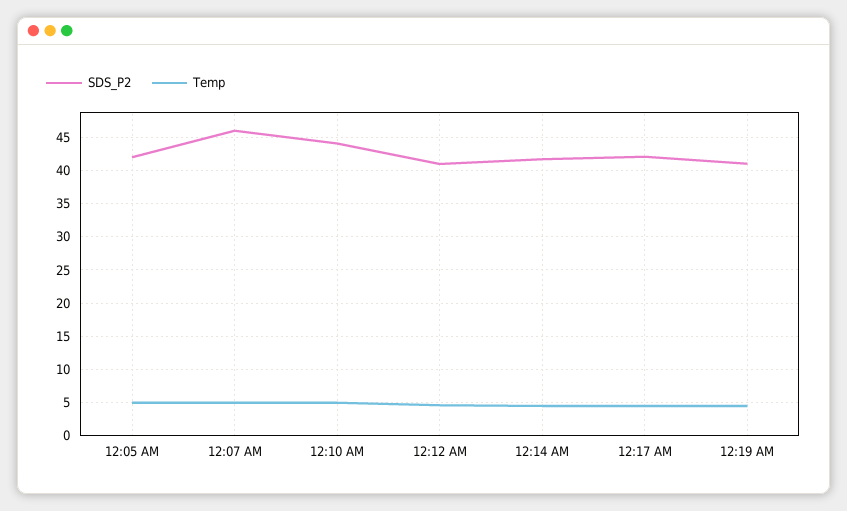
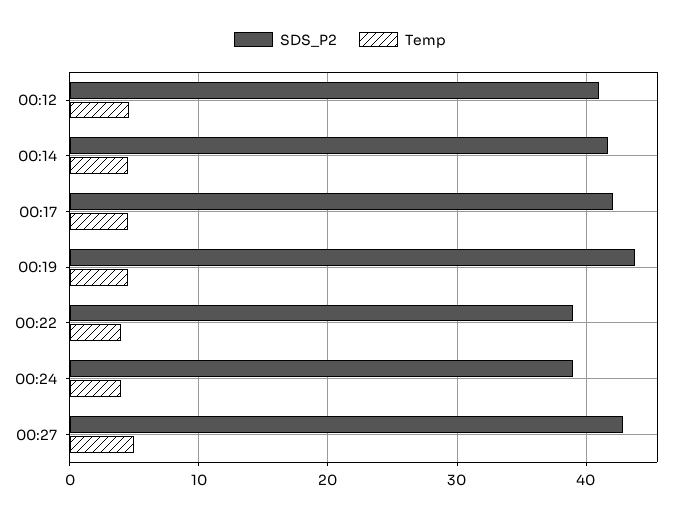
SDS_P2, 12:05 AM: 42 -> none
Temp, 12:05 AM: 5 -> none
SDS_P2, 12:07 AM: 46 -> none
Temp, 12:07 AM: 5 -> none
SDS_P2, 12:10 AM: 44 -> none
Temp, 12:10 AM: 5 -> none
SDS_P2, 12:19 AM: 41 -> 44
SDS_P2, 00:22: none -> 39
Temp, 00:22: none -> 4
SDS_P2, 00:24: none -> 39
Temp, 00:24: none -> 4
SDS_P2, 00:27: none -> 43
Temp, 00:27: none -> 5

